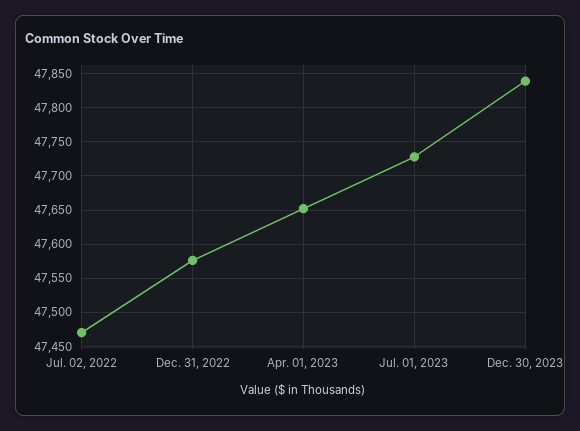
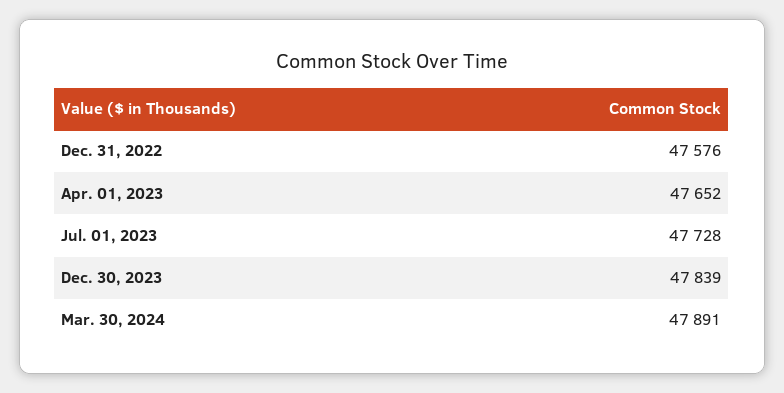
Jul. 02, 2022: 47470 -> none
Mar. 30, 2024: none -> 47891

